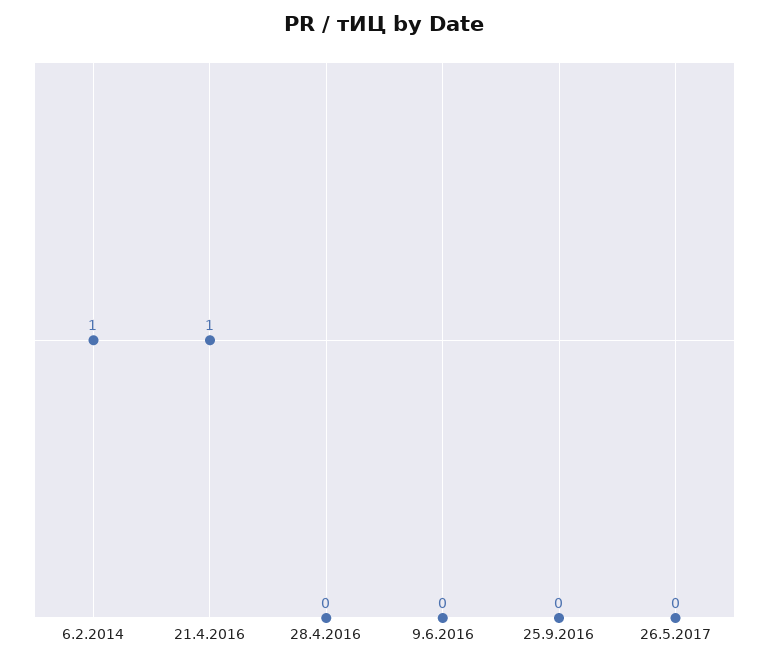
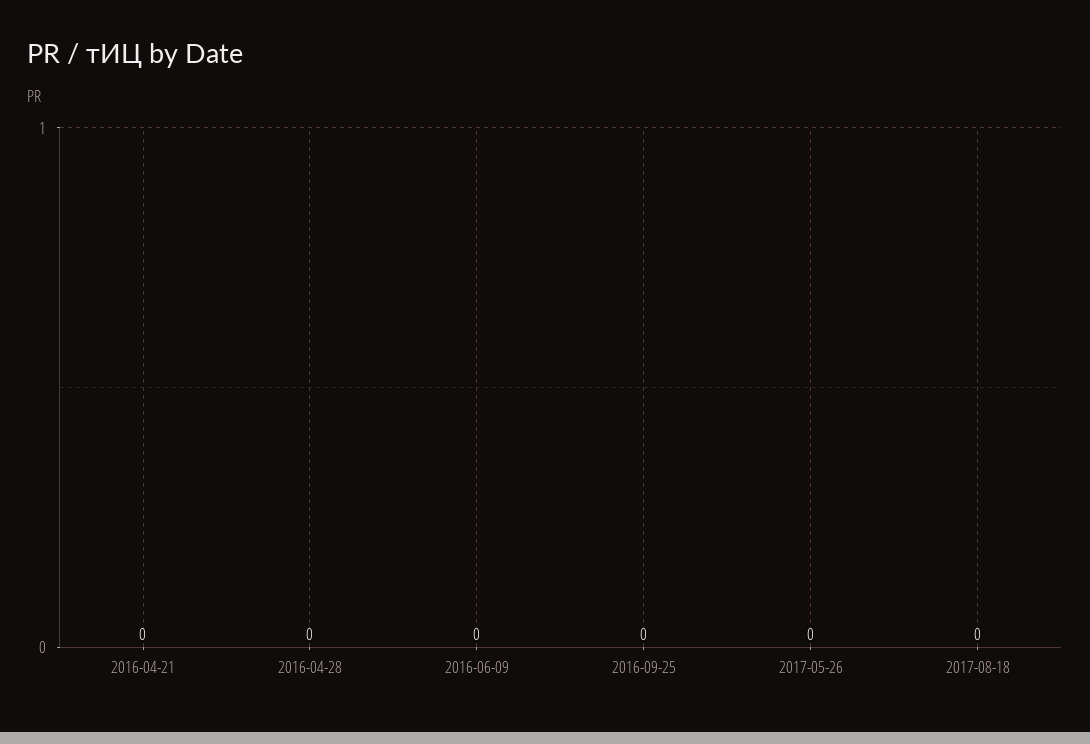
6.2.2014: 1 -> none
21.4.2016: 1 -> 0
2017-08-18: none -> 0

